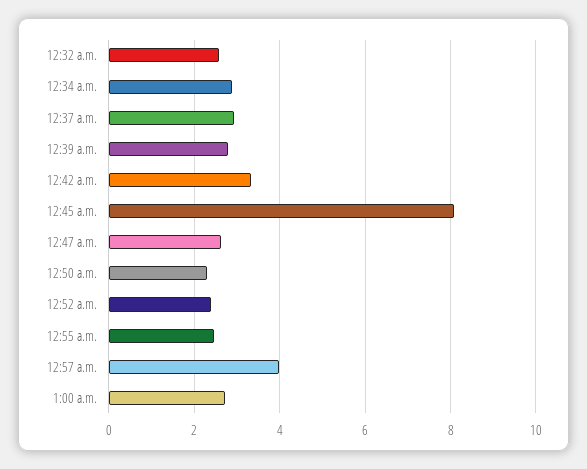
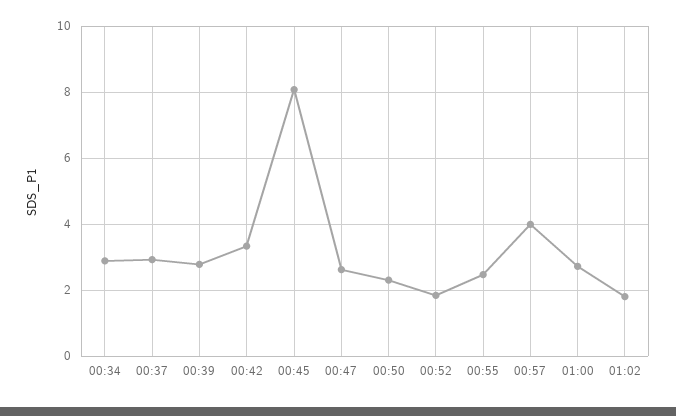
12:32 a.m.: 2.6 -> none
12:52 a.m.: 2.4 -> 1.8
01:02: none -> 1.8

